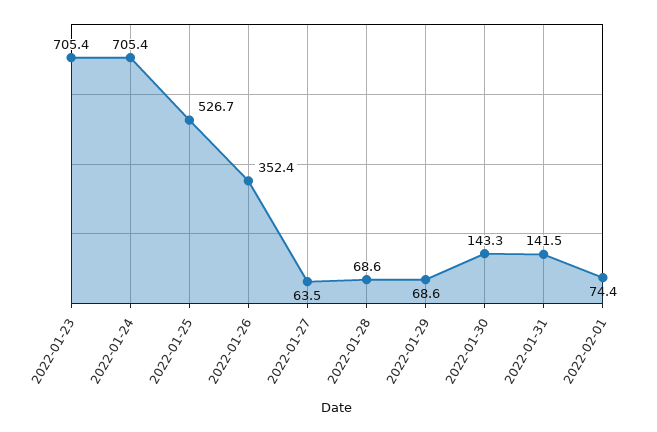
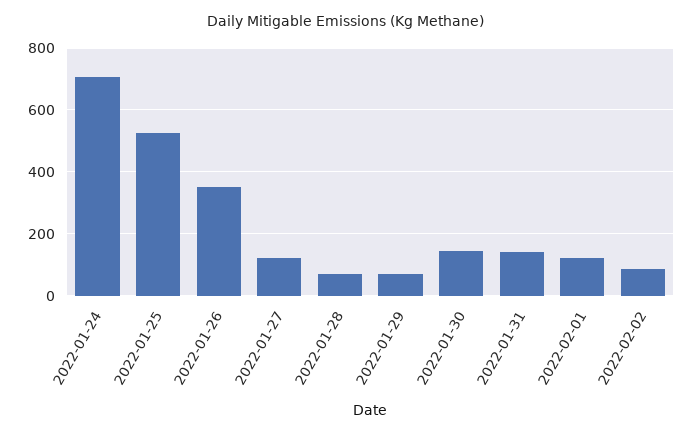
2022-01-23: 705.4 -> none
2022-01-27: 63.5 -> 120
2022-02-01: 74.4 -> 120
2022-02-02: none -> 80

